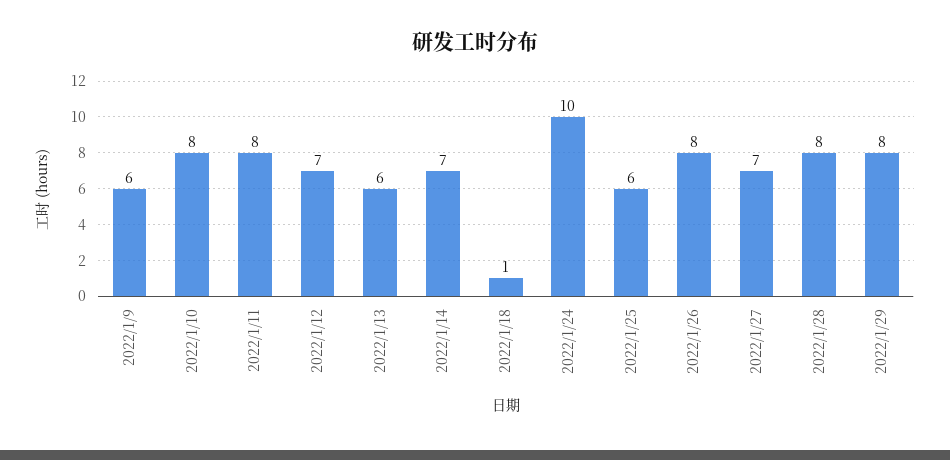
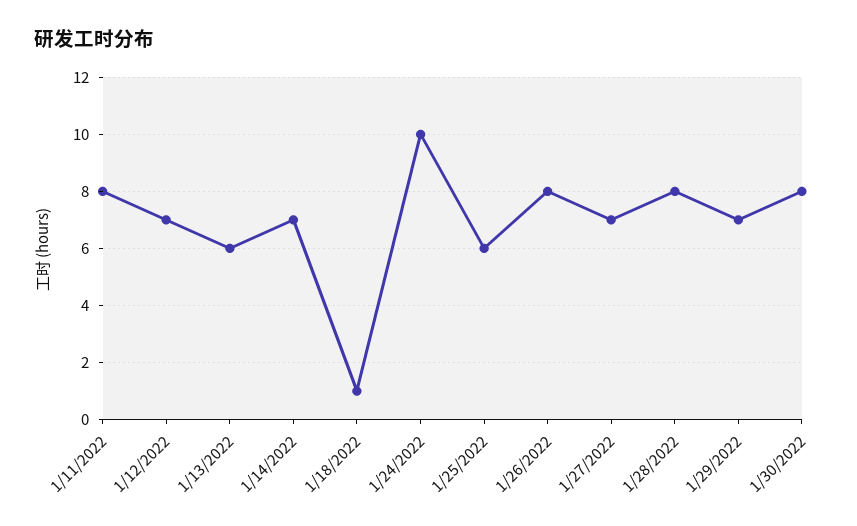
2022/1/9: 6 -> none
2022/1/10: 8 -> none
2022/1/29: 8 -> 7
1/30/2022: none -> 8

